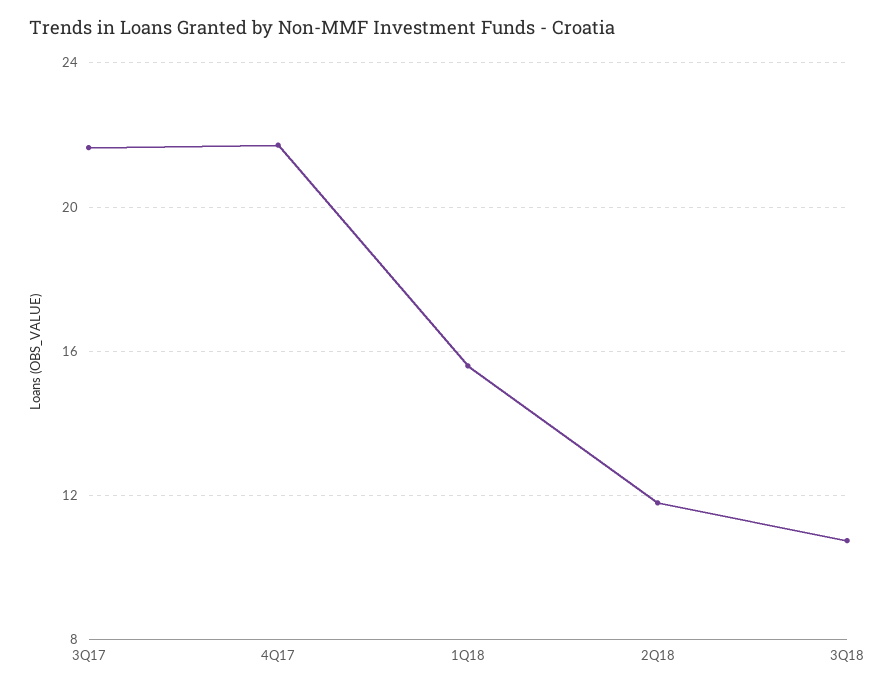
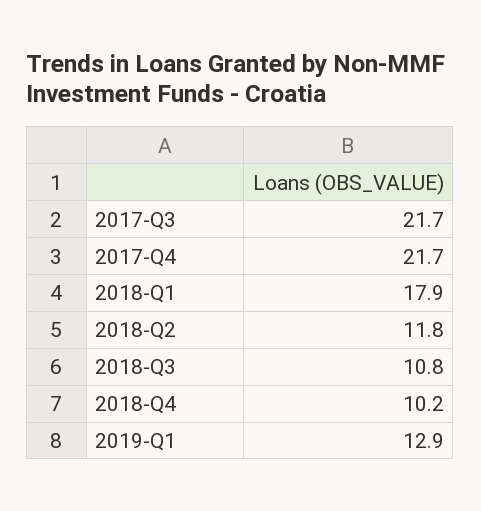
1Q18: 15.5 -> 17.9
2018-Q4: none -> 10.2
2019-Q1: none -> 12.9

